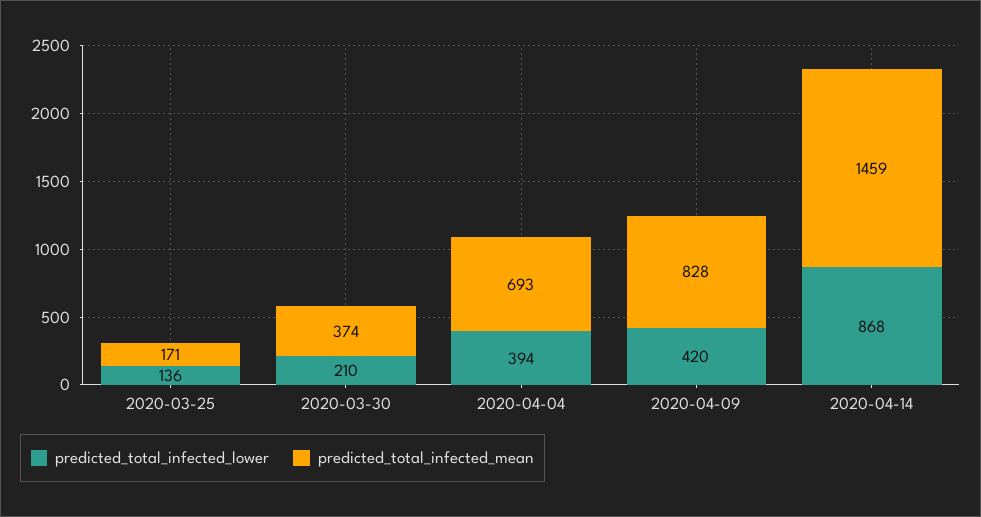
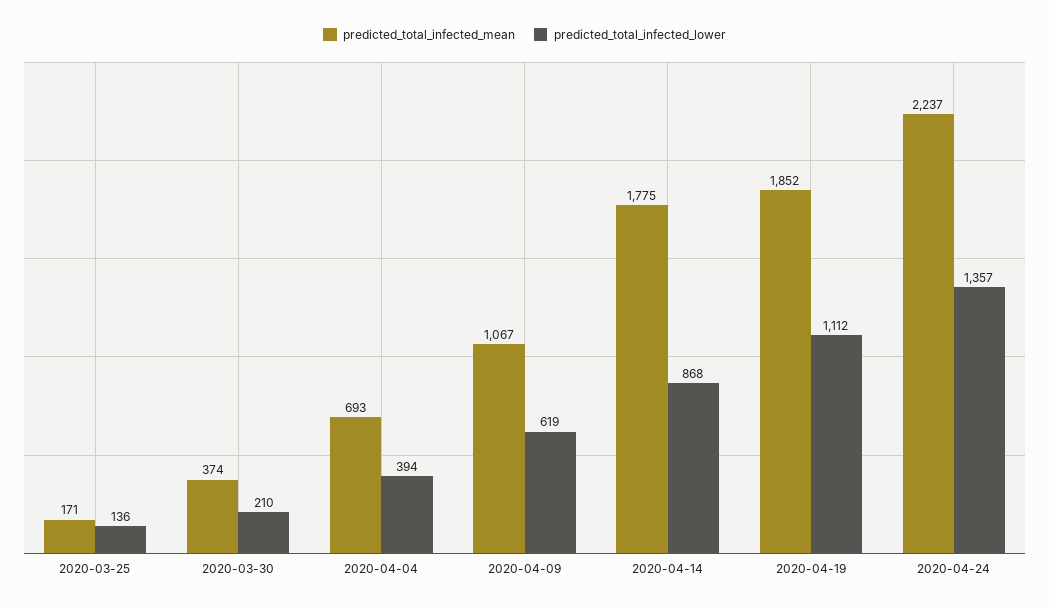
predicted_total_infected_lower, 2020-04-09: 420 -> 619
predicted_total_infected_mean, 2020-04-09: 828 -> 1067
predicted_total_infected_mean, 2020-04-14: 1459 -> 1775
predicted_total_infected_mean, 2020-04-19: none -> 1852
predicted_total_infected_lower, 2020-04-19: none -> 1112
predicted_total_infected_mean, 2020-04-24: none -> 2237
predicted_total_infected_lower, 2020-04-24: none -> 1357

